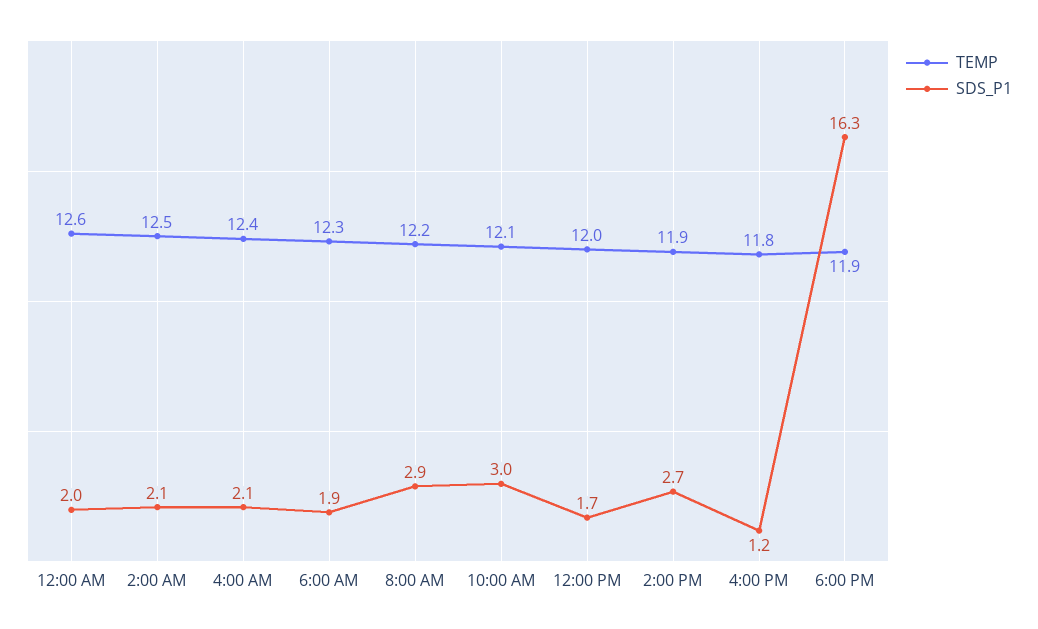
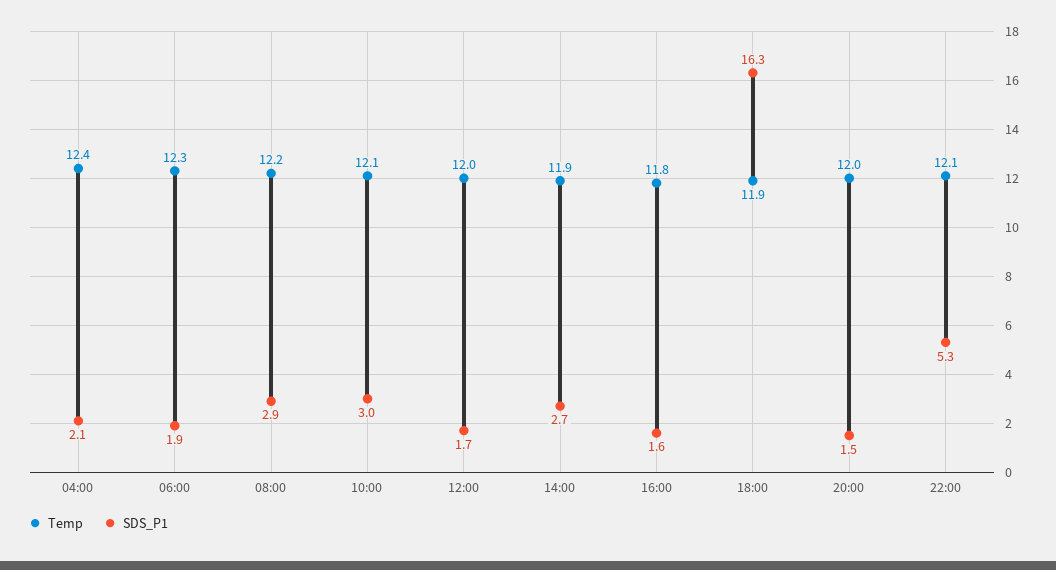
TEMP, 12:00 AM: 12.6 -> none
SDS_P1, 12:00 AM: 2 -> none
TEMP, 2:00 AM: 12.5 -> none
SDS_P1, 2:00 AM: 2.1 -> none
SDS_P1, 4:00 PM: 1.2 -> 1.6
TEMP, 20:00: none -> 12
SDS_P1, 20:00: none -> 1.5
TEMP, 22:00: none -> 12.1
SDS_P1, 22:00: none -> 5.3

